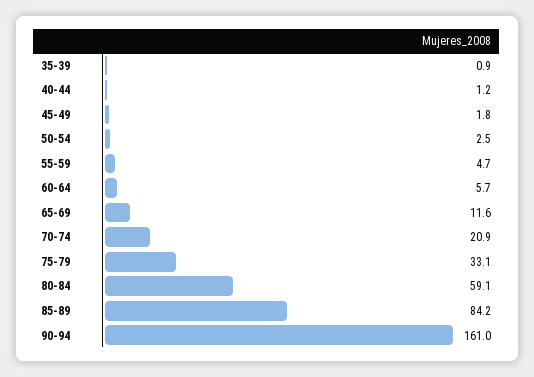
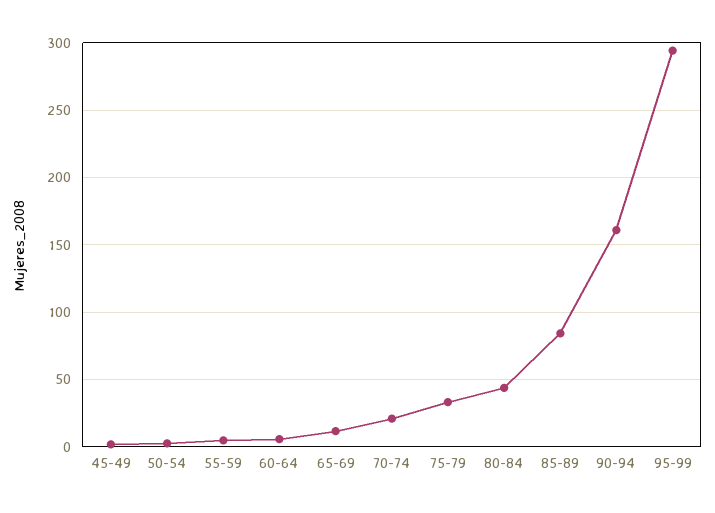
35-39: 0.9 -> none
40-44: 1.2 -> none
80-84: 59.1 -> 45
95-99: none -> 295

